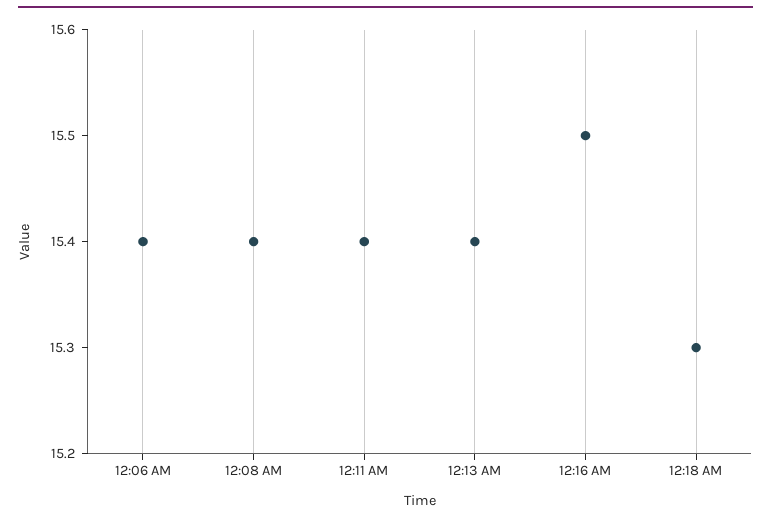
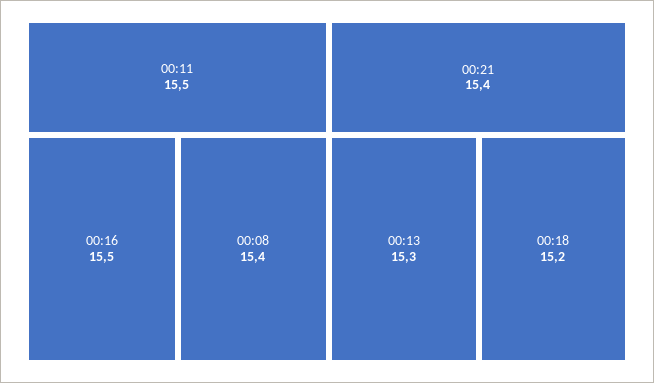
12:06 AM: 15.4 -> none
12:11 AM: 15.4 -> 15.5
12:13 AM: 15.4 -> 15.3
12:18 AM: 15.3 -> 15.2
00:21: none -> 15.4

